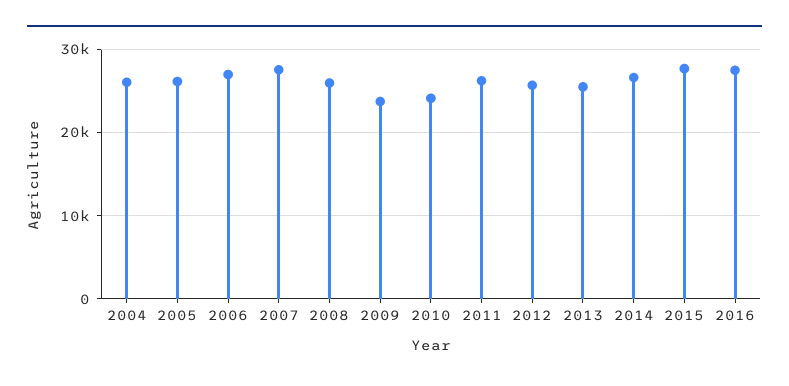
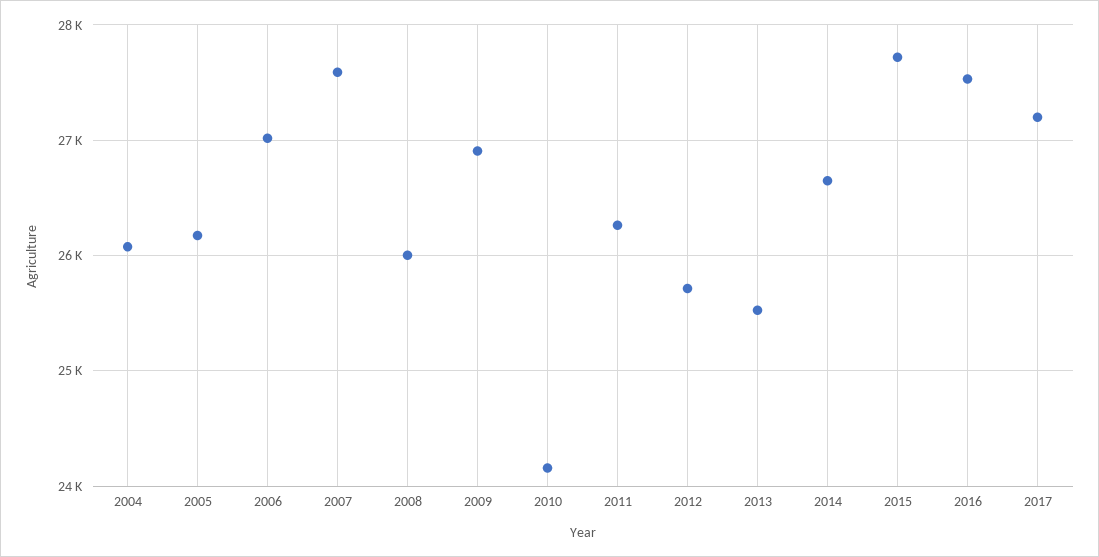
2009: 24000 -> 26900
2017: none -> 27200

